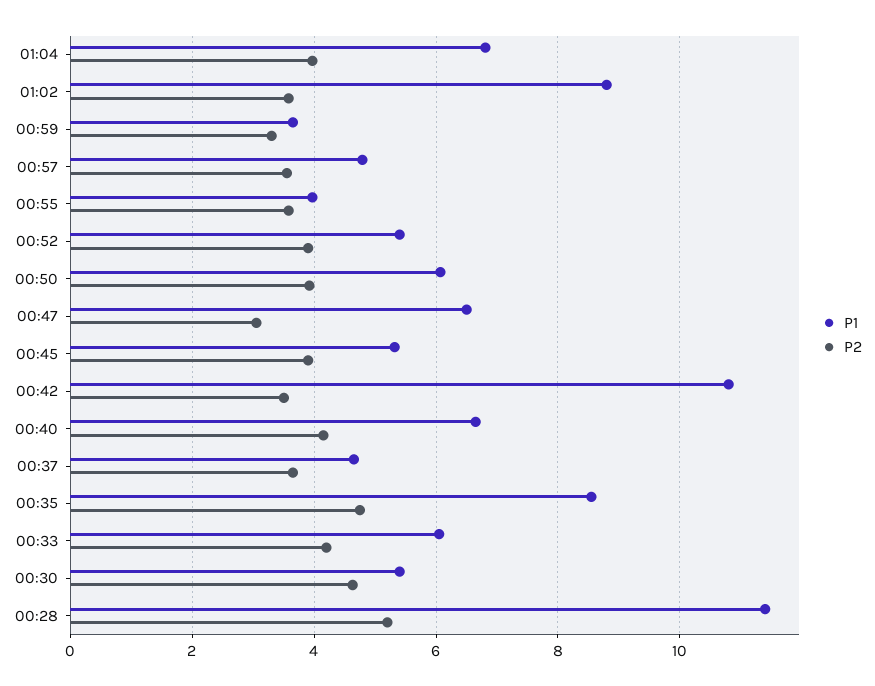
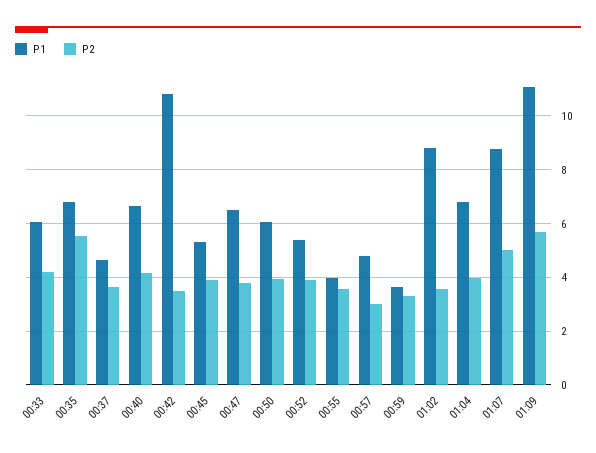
P2, 00:57: 3.6 -> 3
P2, 00:47: 3 -> 3.75
P1, 00:35: 8.6 -> 6.75
P2, 00:35: 4.8 -> 5.5
P1, 00:30: 5.4 -> none
P2, 00:30: 4.6 -> none
P1, 00:28: 11.4 -> none
P2, 00:28: 5.2 -> none
P1, 01:07: none -> 8.75
P2, 01:07: none -> 5
P1, 01:09: none -> 11
P2, 01:09: none -> 5.75

